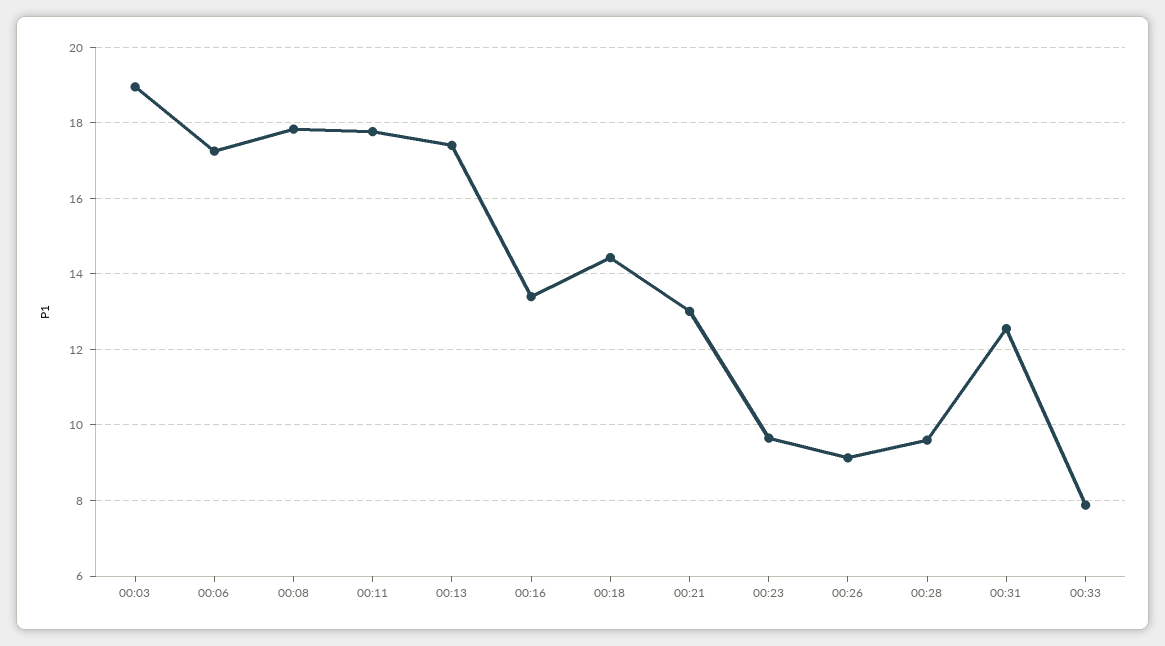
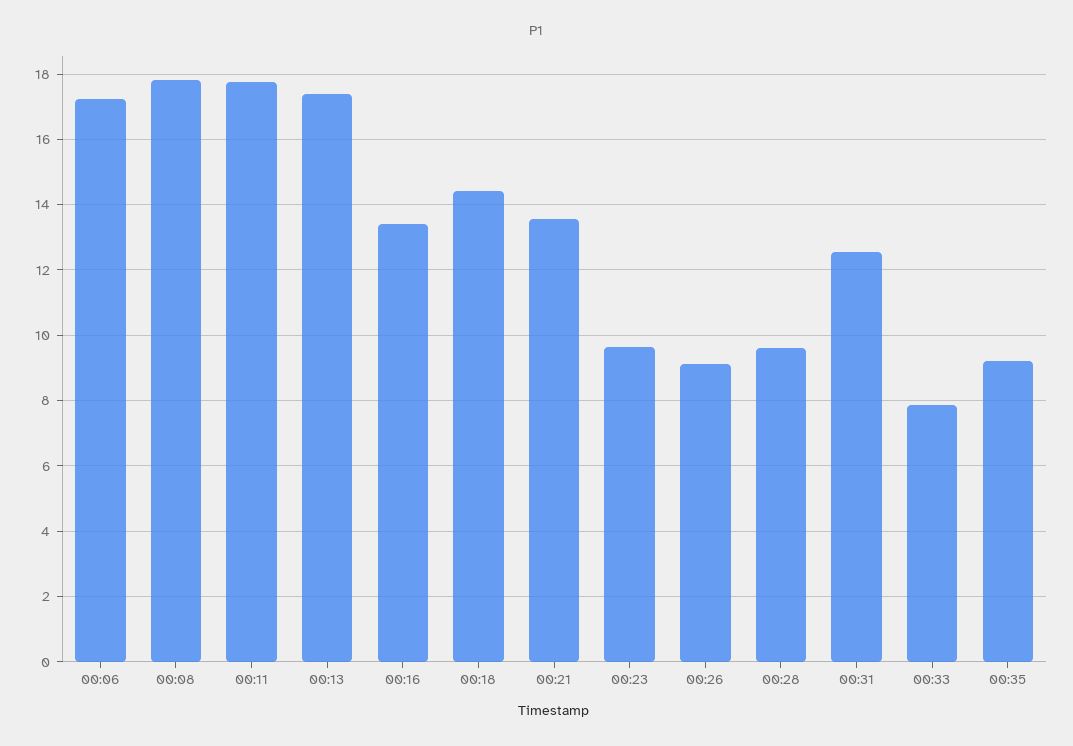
00:03: 19 -> none
00:21: 13 -> 13.6
00:35: none -> 9.2

